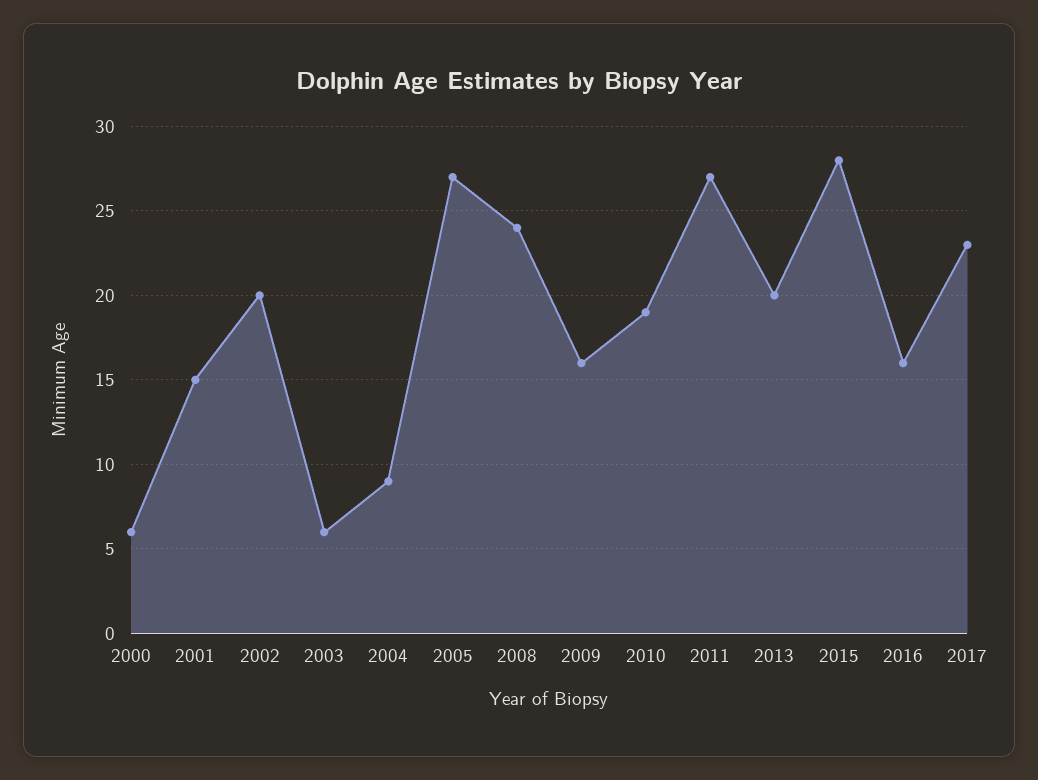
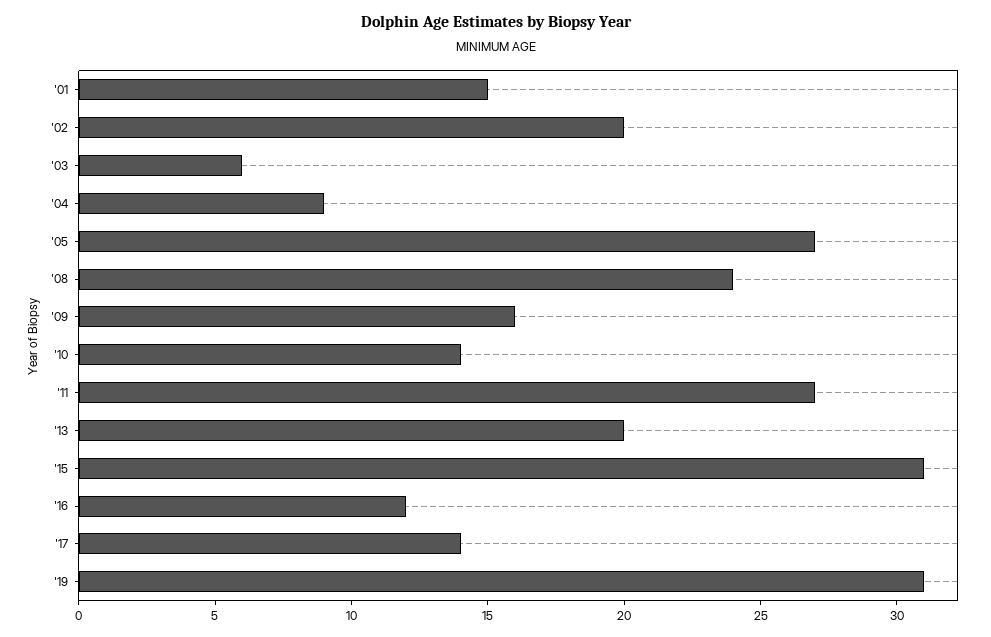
2000: 6 -> none
2010: 19 -> 14
2015: 28 -> 31
2016: 16 -> 12
2017: 23 -> 14
'19: none -> 31

